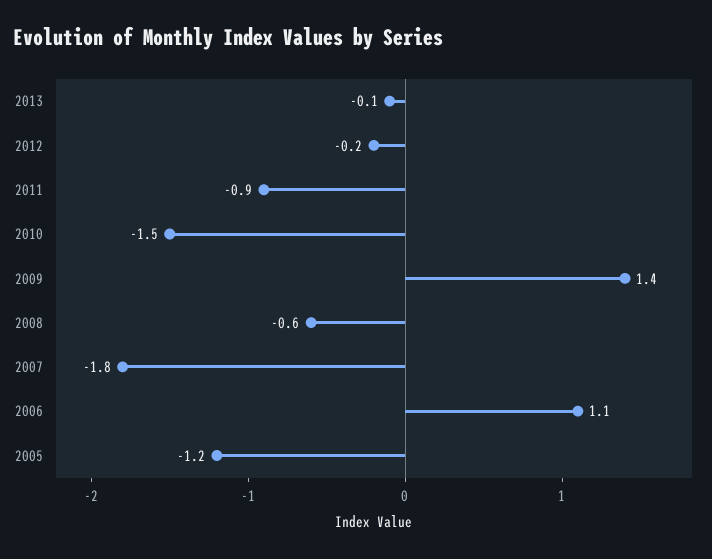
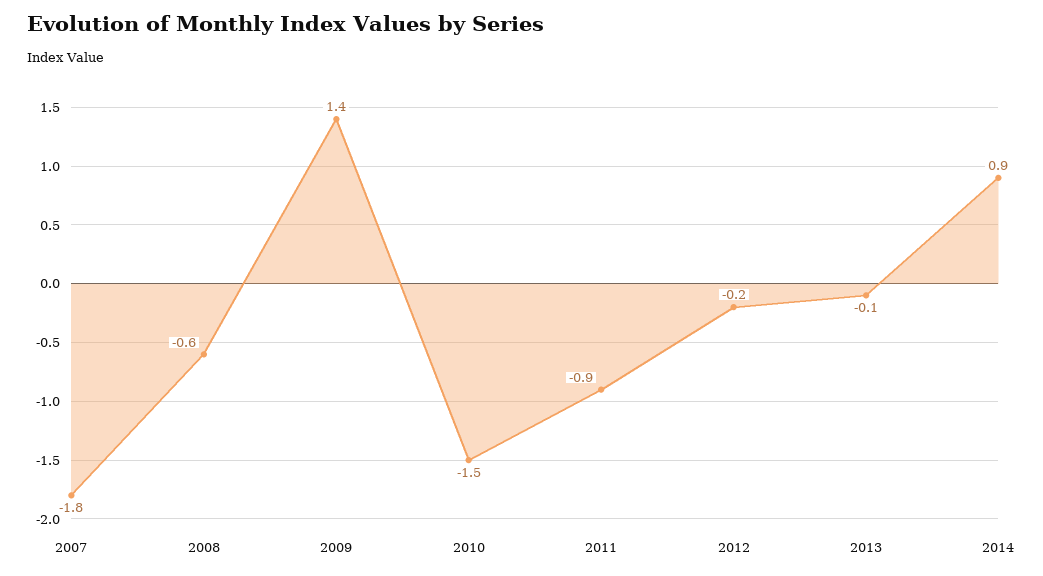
2006: 1.1 -> none
2005: -1.2 -> none
2014: none -> 0.9

